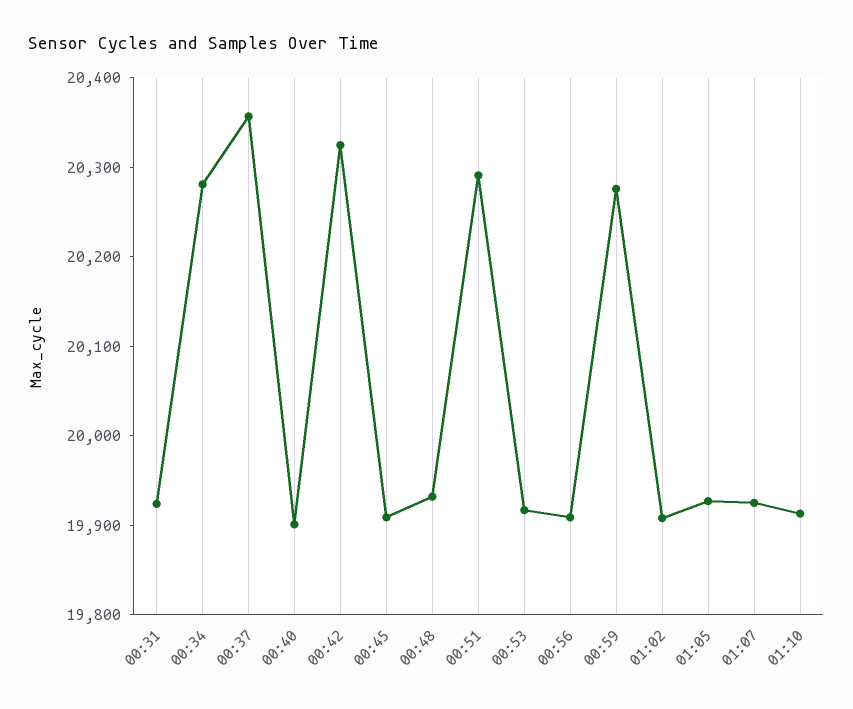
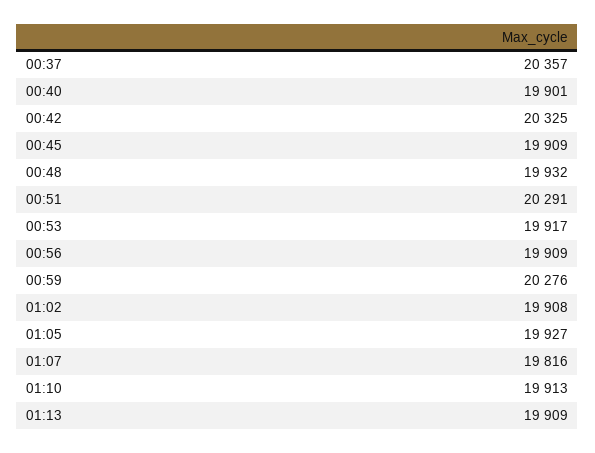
00:31: 19920 -> none
00:34: 20280 -> none
01:07: 19920 -> 19816
01:13: none -> 19909

